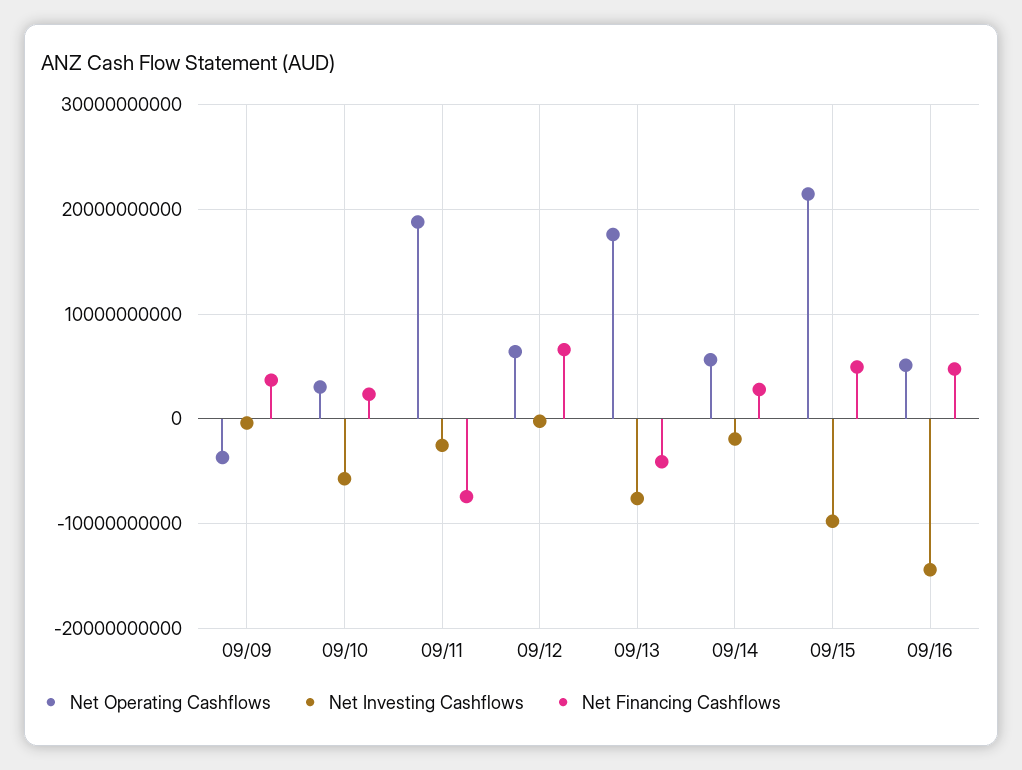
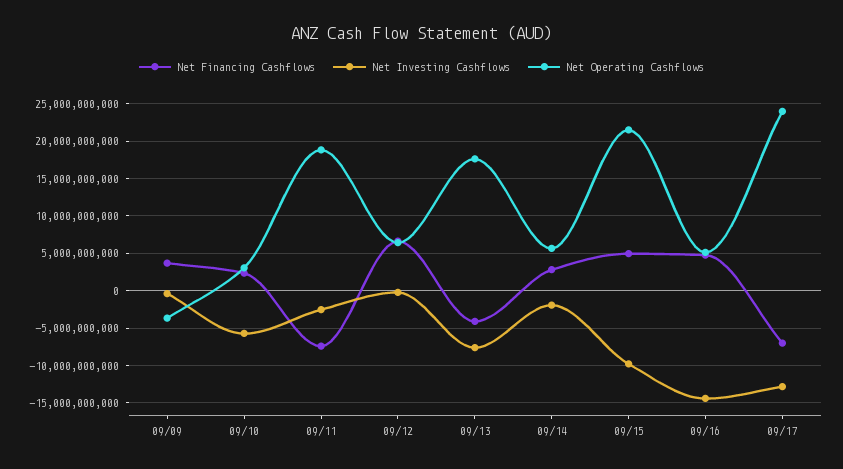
Net Financing Cashflows, 09/17: none -> -7000000000
Net Investing Cashflows, 09/17: none -> -13000000000
Net Operating Cashflows, 09/17: none -> 24000000000

